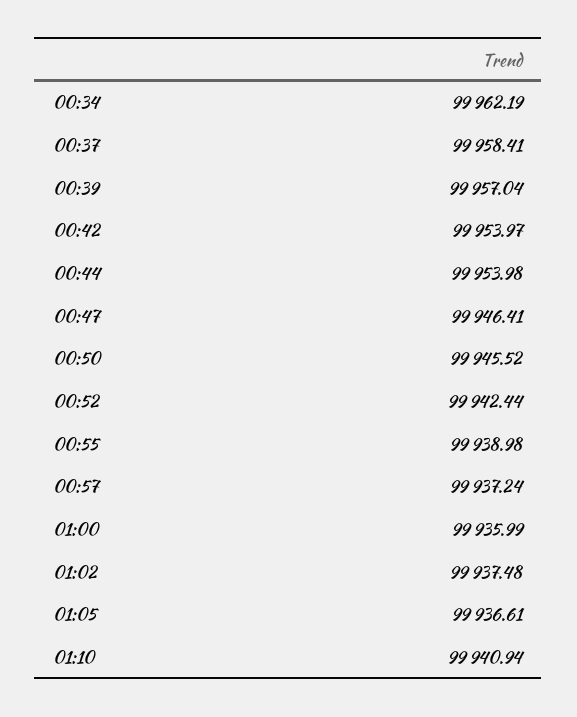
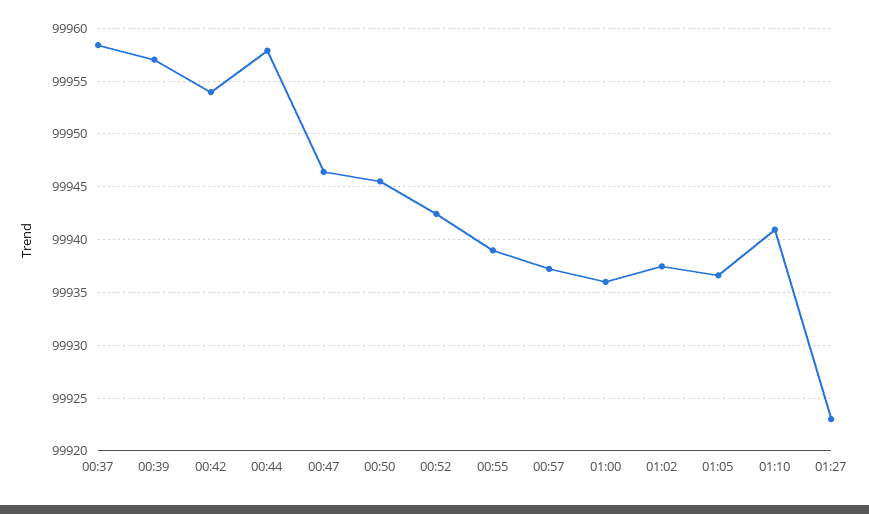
00:34: 99962.19 -> none
00:44: 99953.98 -> 99958
01:27: none -> 99923

